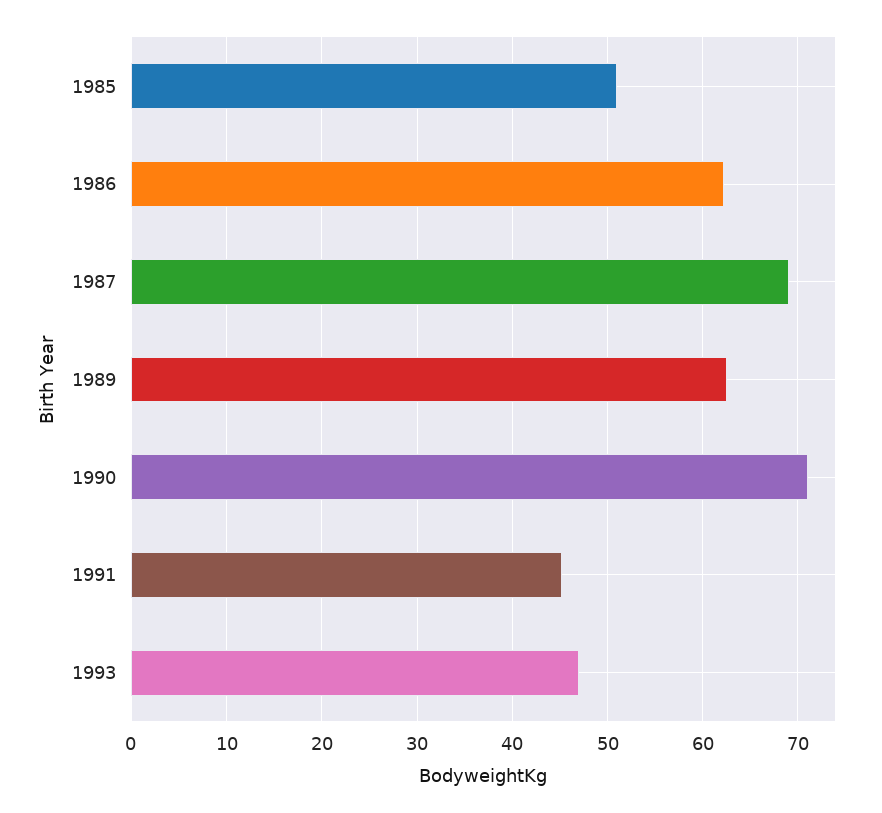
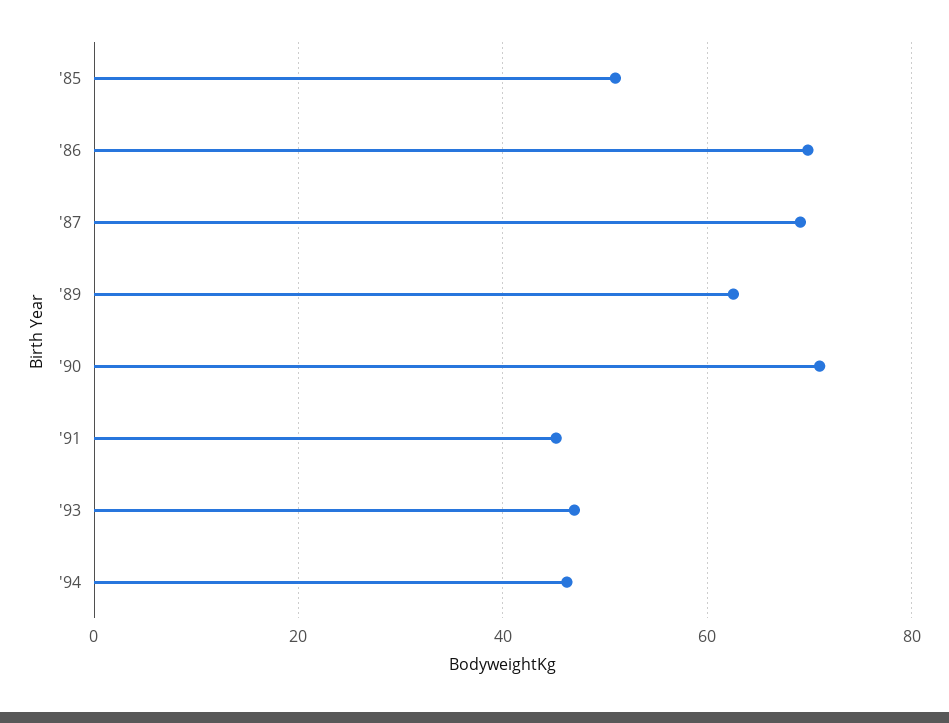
1986: 62 -> 70
'94: none -> 46

